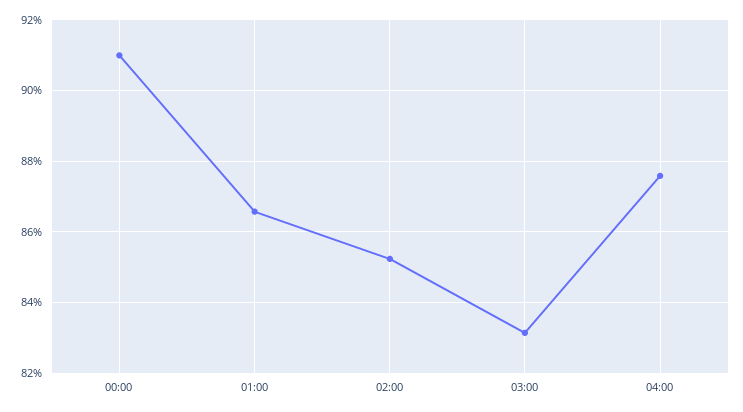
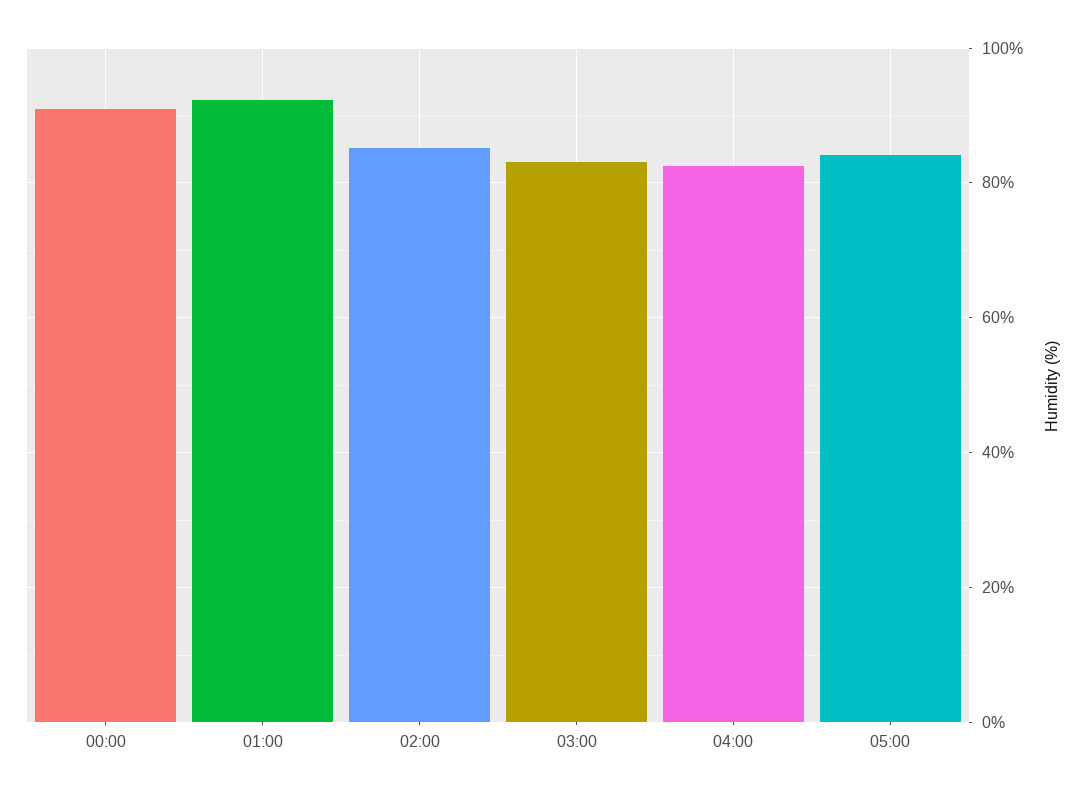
01:00: 86.6 -> 92
04:00: 87.6 -> 82
05:00: none -> 84

